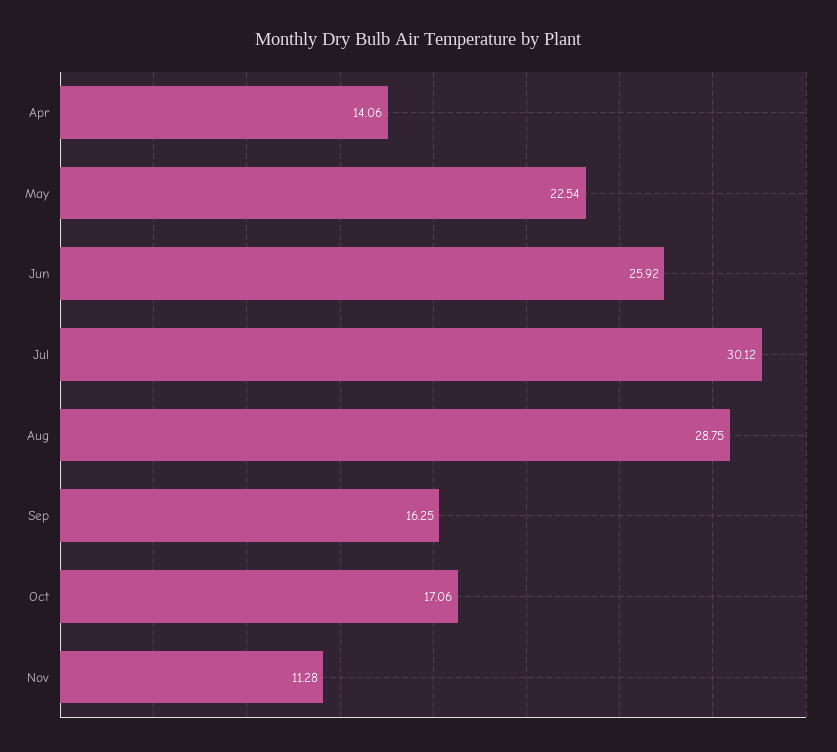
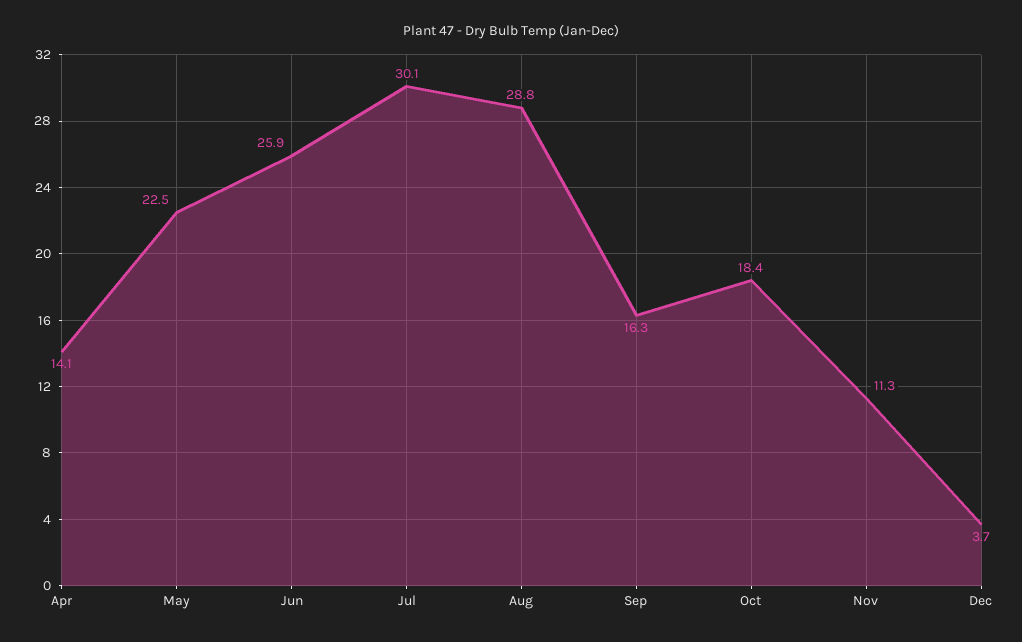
Oct: 17.06 -> 18.4
Dec: none -> 3.7

